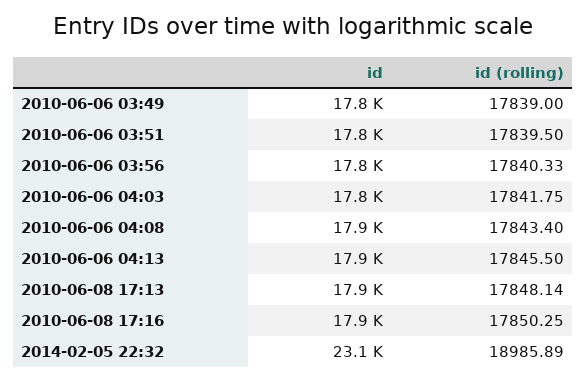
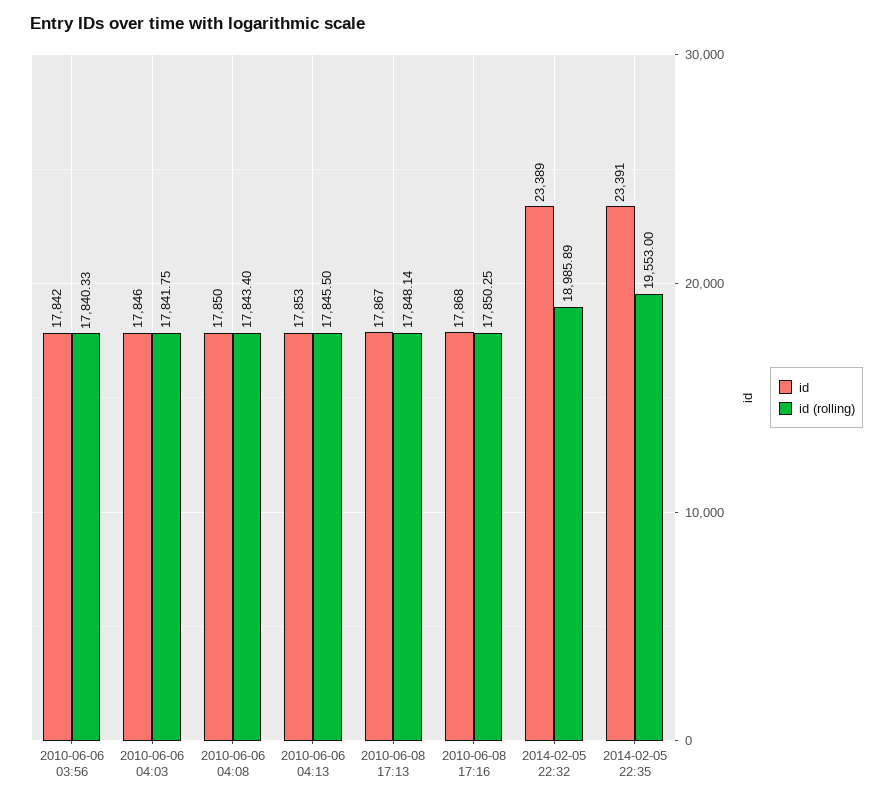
id, 2010-06-06 03:49: 17800 -> none
id (rolling), 2010-06-06 03:49: 17839 -> none
id, 2010-06-06 03:51: 17800 -> none
id (rolling), 2010-06-06 03:51: 17839.5 -> none
id, 2014-02-05 22:32: 23100 -> 23389
id, 2014-02-05 22:35: none -> 23391
id (rolling), 2014-02-05 22:35: none -> 19553

